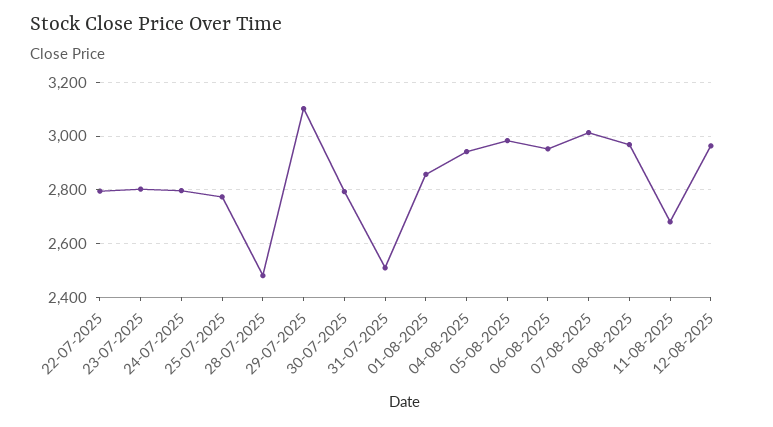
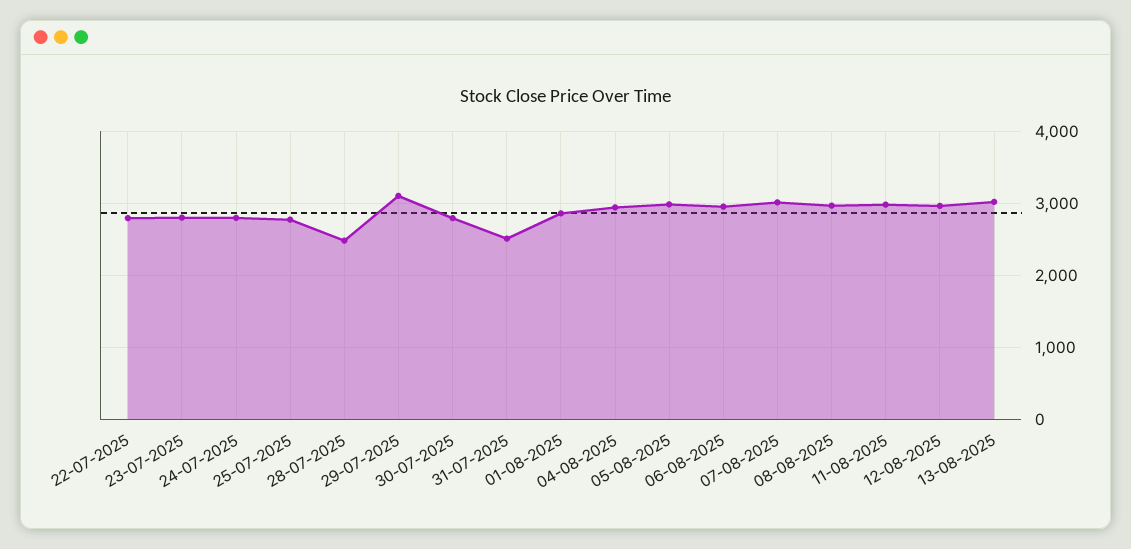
11-08-2025: 2675 -> 3000
13-08-2025: none -> 3000

